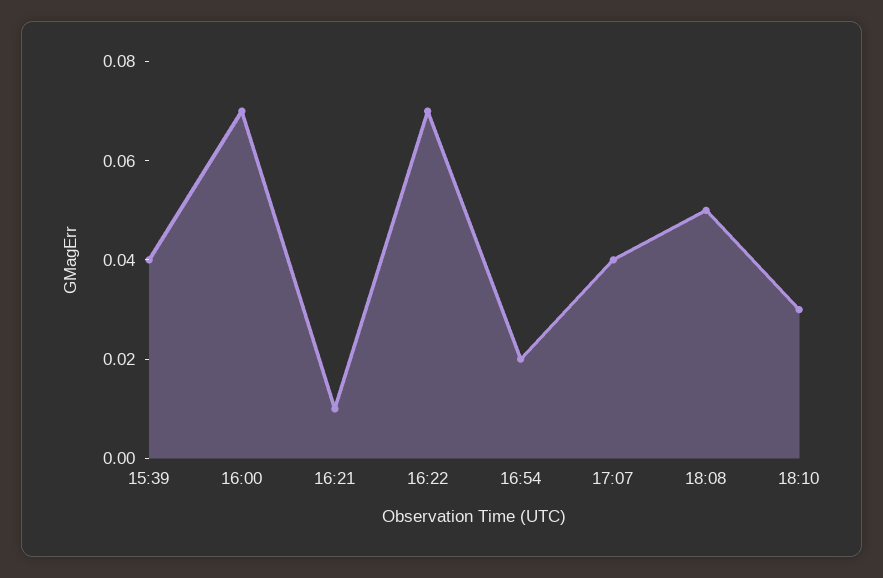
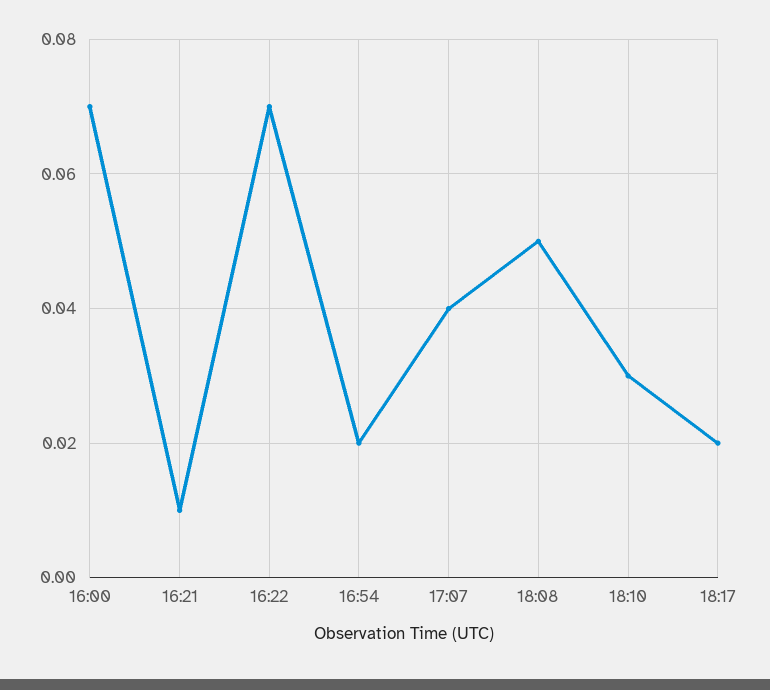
15:39: 0.04 -> none
18:17: none -> 0.02

